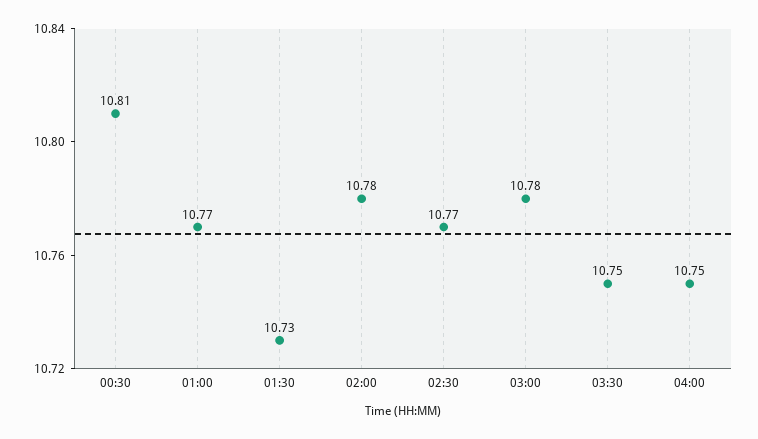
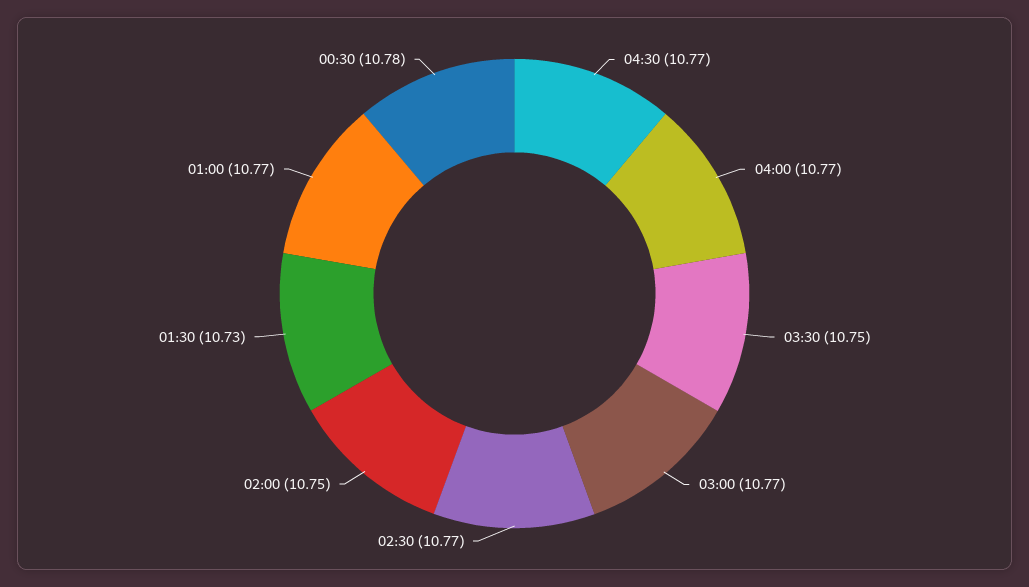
00:30: 10.81 -> 10.78
02:00: 10.78 -> 10.75
03:00: 10.78 -> 10.77
04:00: 10.75 -> 10.77
04:30: none -> 10.77

